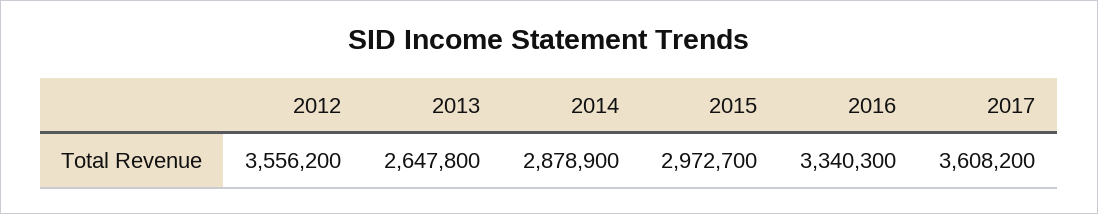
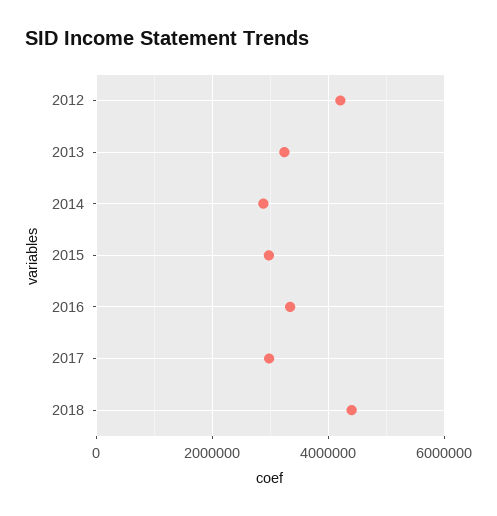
2012: 3556200 -> 4200000
2013: 2647800 -> 3200000
2017: 3608200 -> 3000000
2018: none -> 4400000

